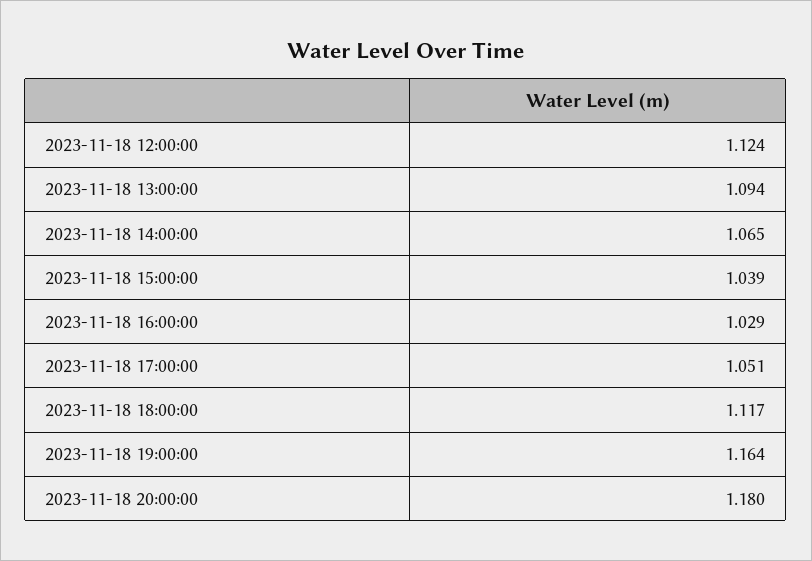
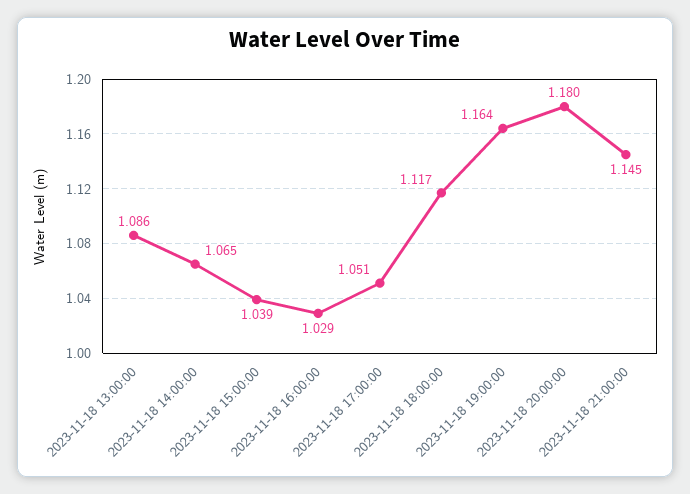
2023-11-18 12:00:00: 1.124 -> none
2023-11-18 13:00:00: 1.094 -> 1.086
2023-11-18 21:00:00: none -> 1.145

